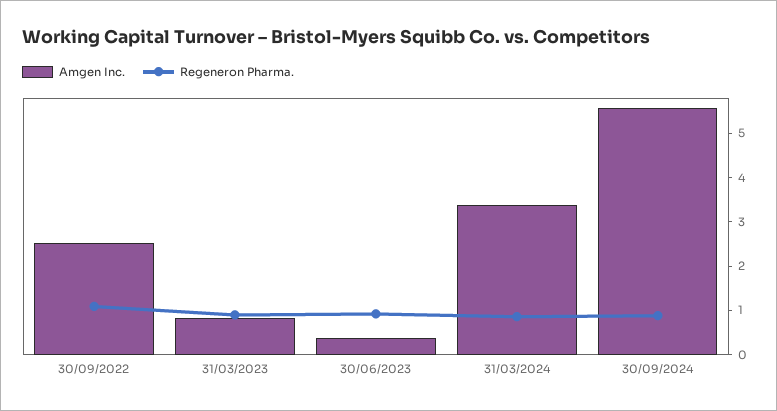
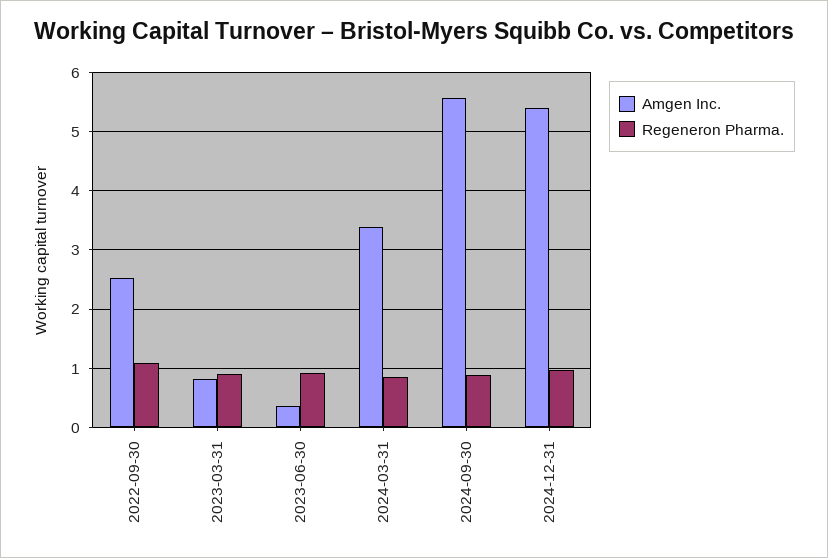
Amgen Inc., 2024-12-31: none -> 5.4
Regeneron Pharma., 2024-12-31: none -> 1

